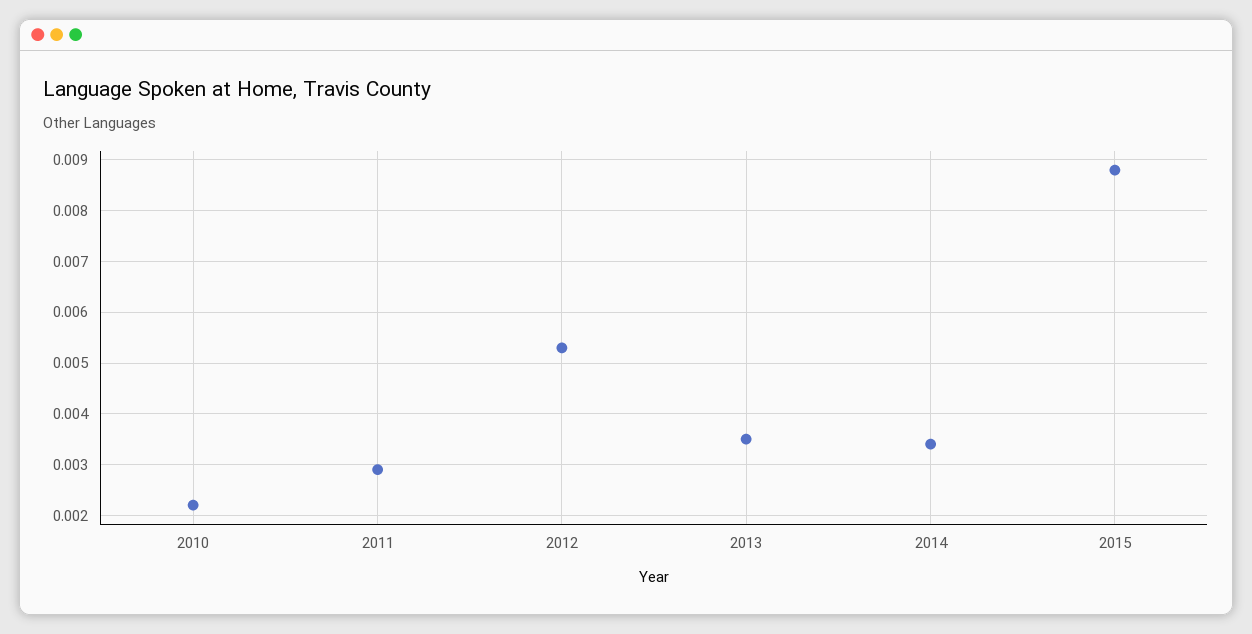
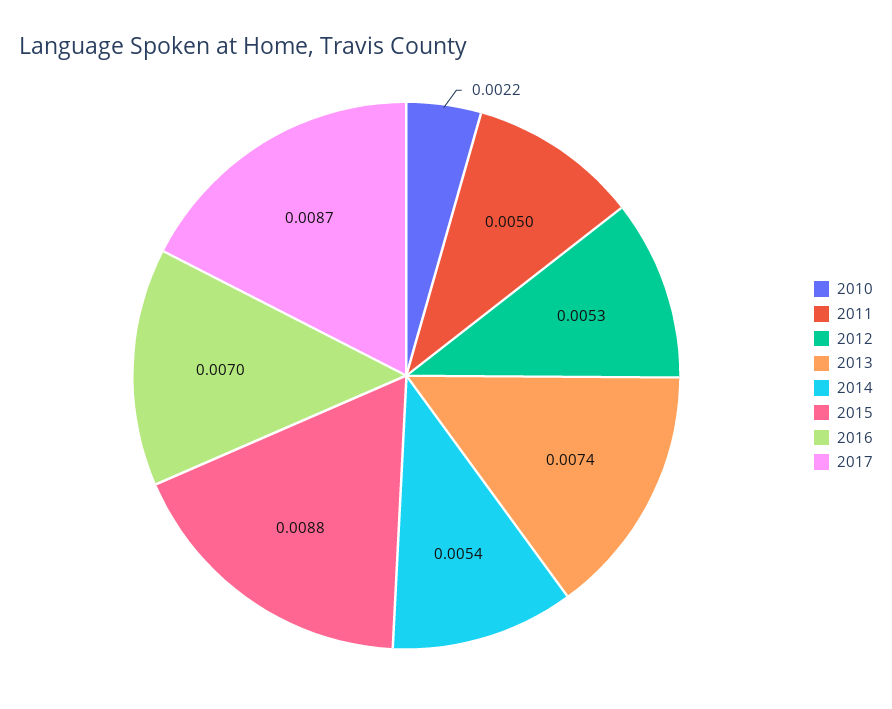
2011: 0.003 -> 0.005
2013: 0.0035 -> 0.0074
2014: 0.0035 -> 0.0054
2016: none -> 0.007
2017: none -> 0.0087

